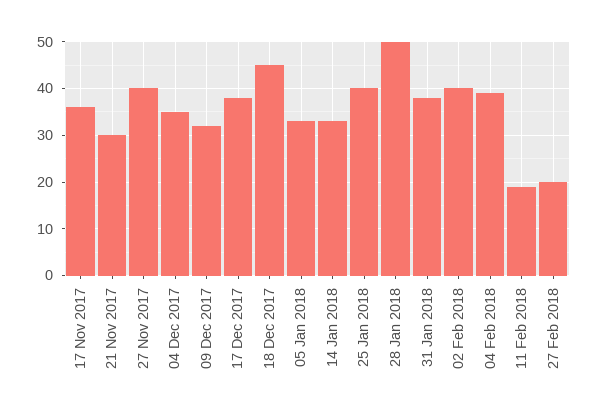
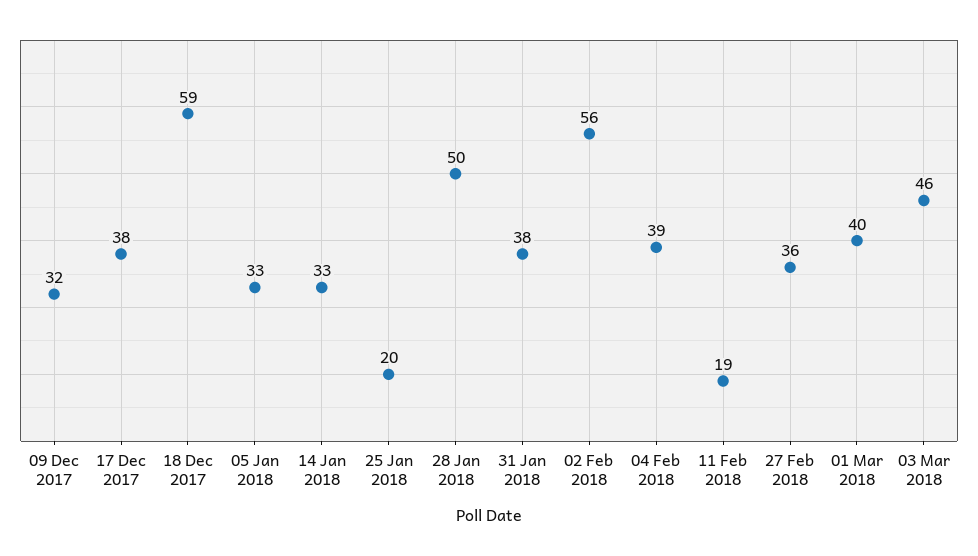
17 Nov 2017: 35 -> none
21 Nov 2017: 30 -> none
27 Nov 2017: 40 -> none
04 Dec 2017: 35 -> none
18 Dec 2017: 45 -> 59
25 Jan 2018: 40 -> 20
02 Feb 2018: 40 -> 56
27 Feb 2018: 20 -> 36
01 Mar 2018: none -> 40
03 Mar 2018: none -> 46

